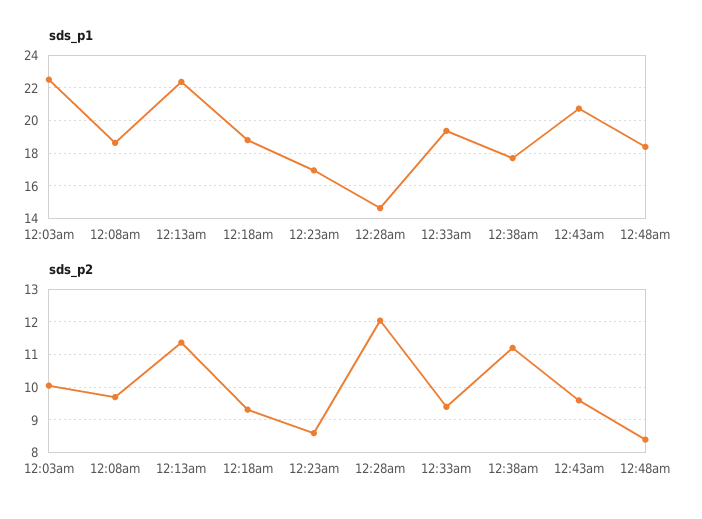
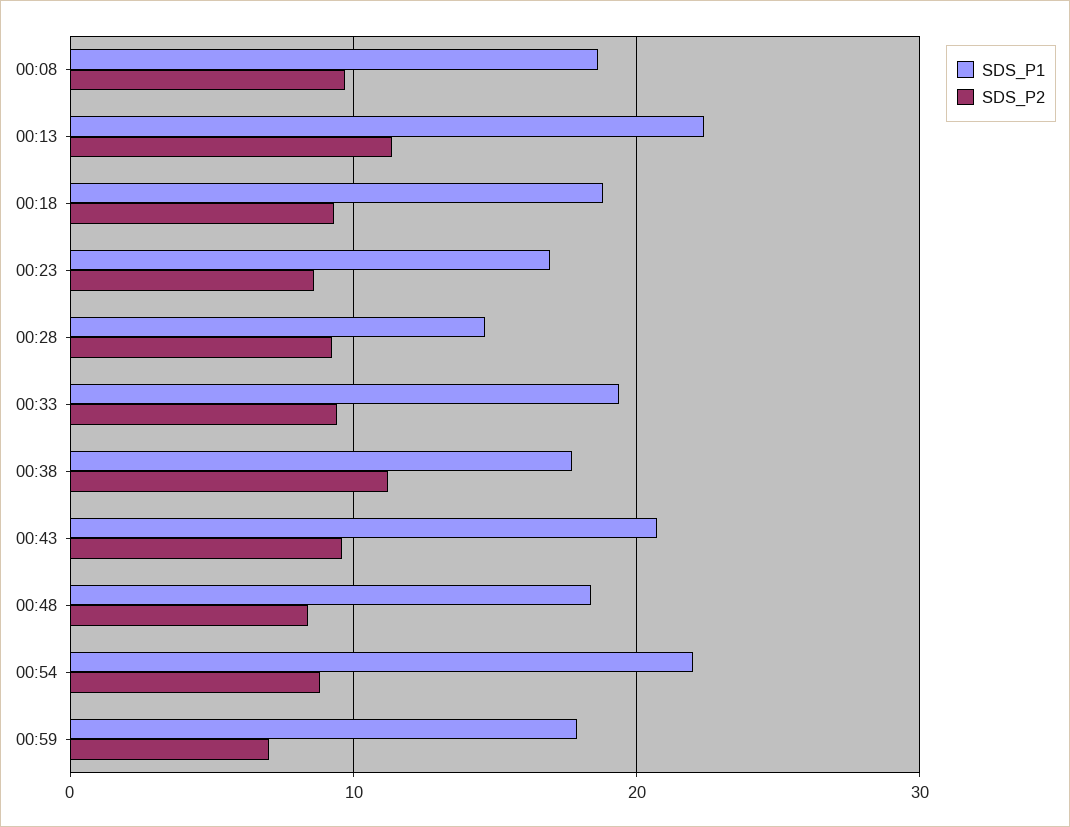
sds_p1, 12:03am: 22.5 -> none
sds_p2, 12:03am: 10 -> none
sds_p2, 12:28am: 12 -> 9
sds_p1, 00:54: none -> 22
sds_p2, 00:54: none -> 9
sds_p1, 00:59: none -> 18
sds_p2, 00:59: none -> 7

